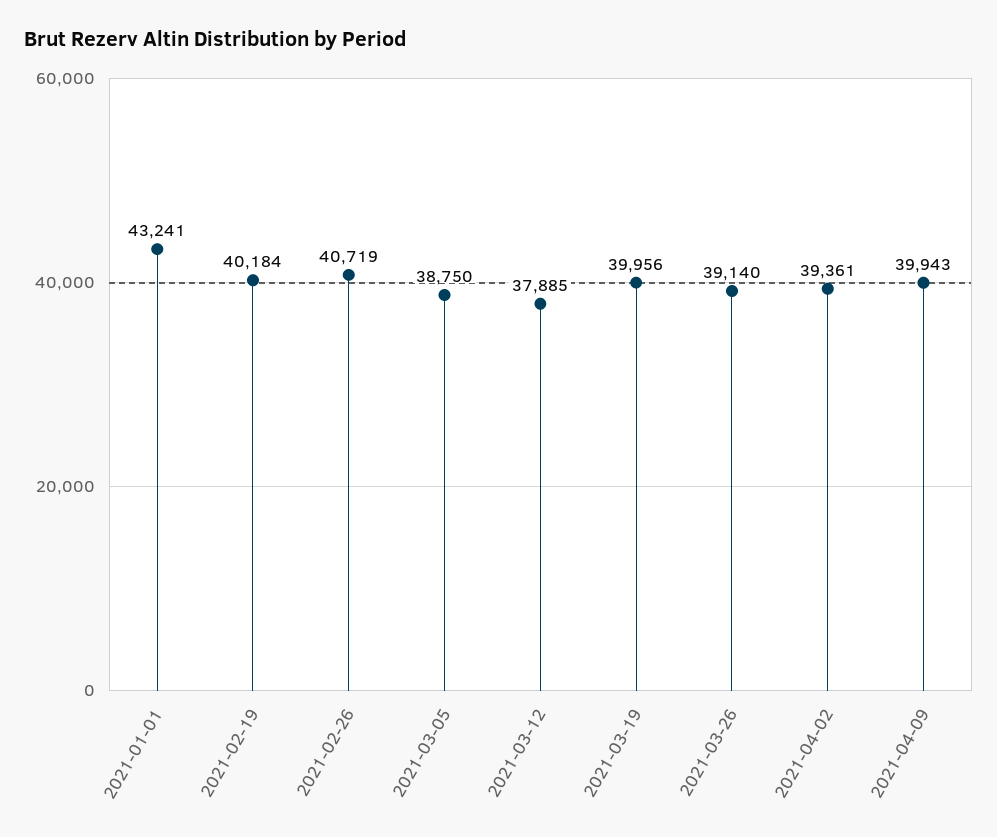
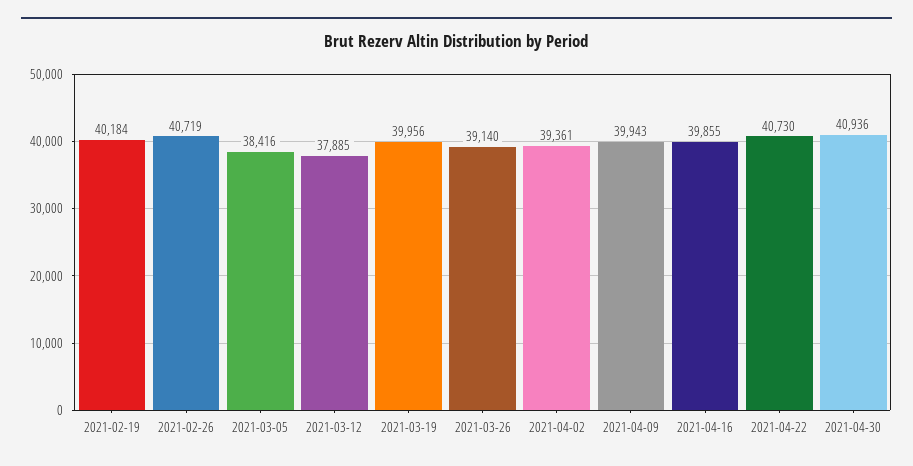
2021-01-01: 43241 -> none
2021-03-05: 38750 -> 38416
2021-04-16: none -> 39855
2021-04-22: none -> 40730
2021-04-30: none -> 40936

